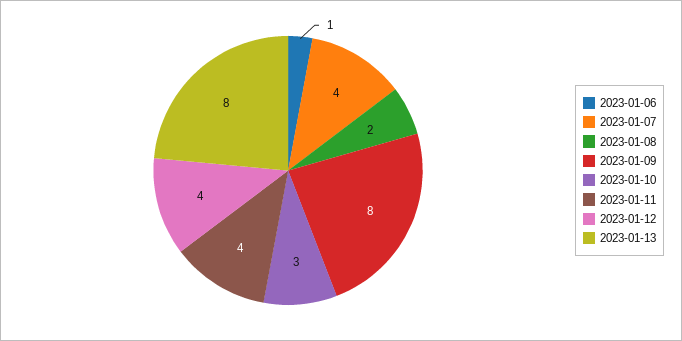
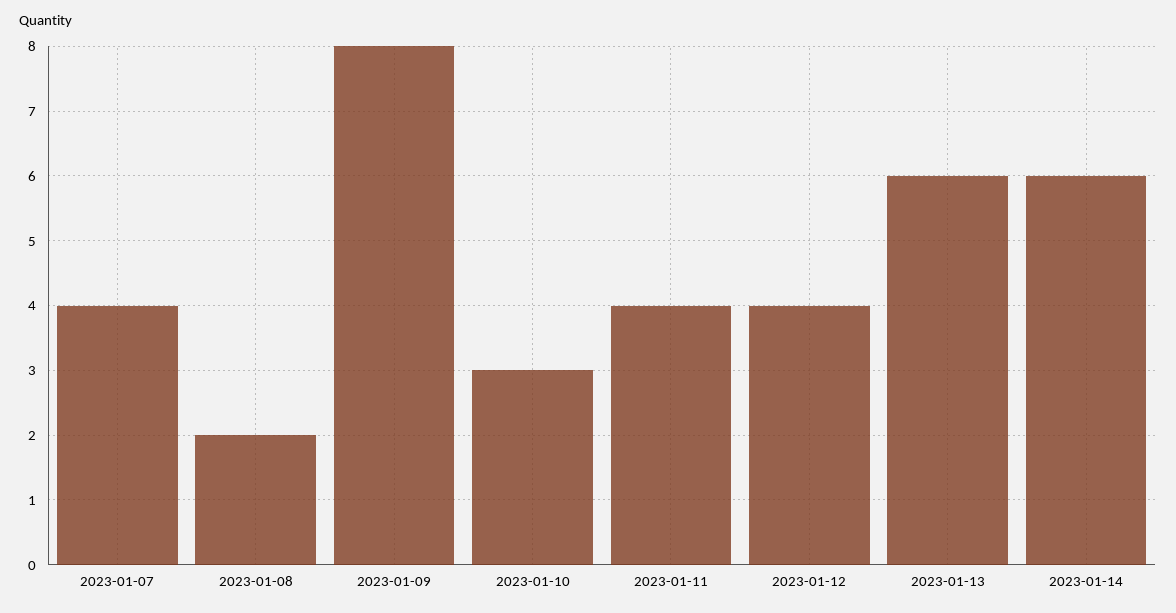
2023-01-06: 1 -> none
2023-01-13: 8 -> 6
2023-01-14: none -> 6

